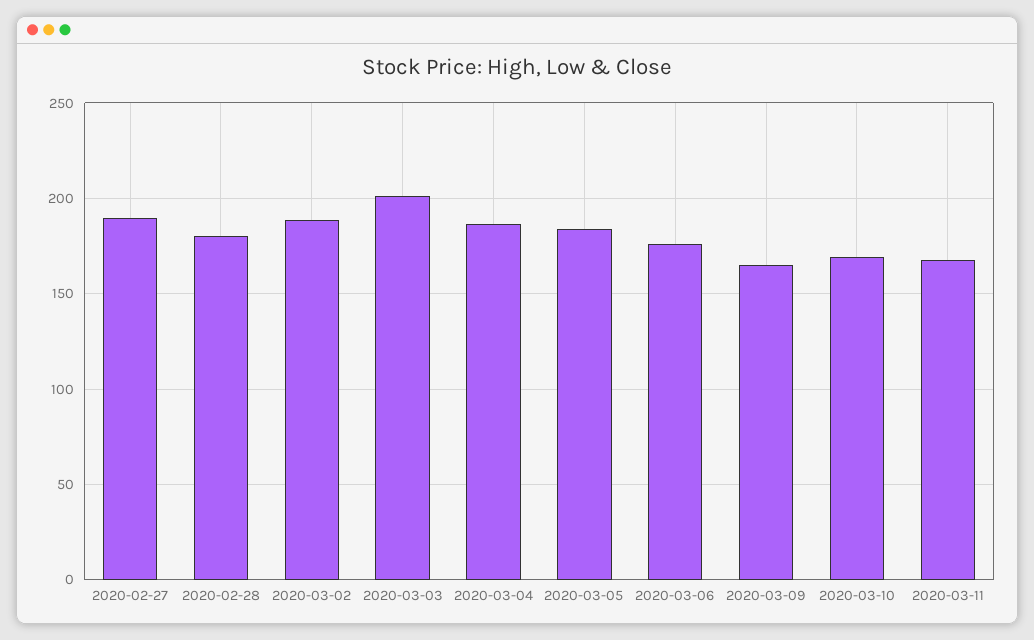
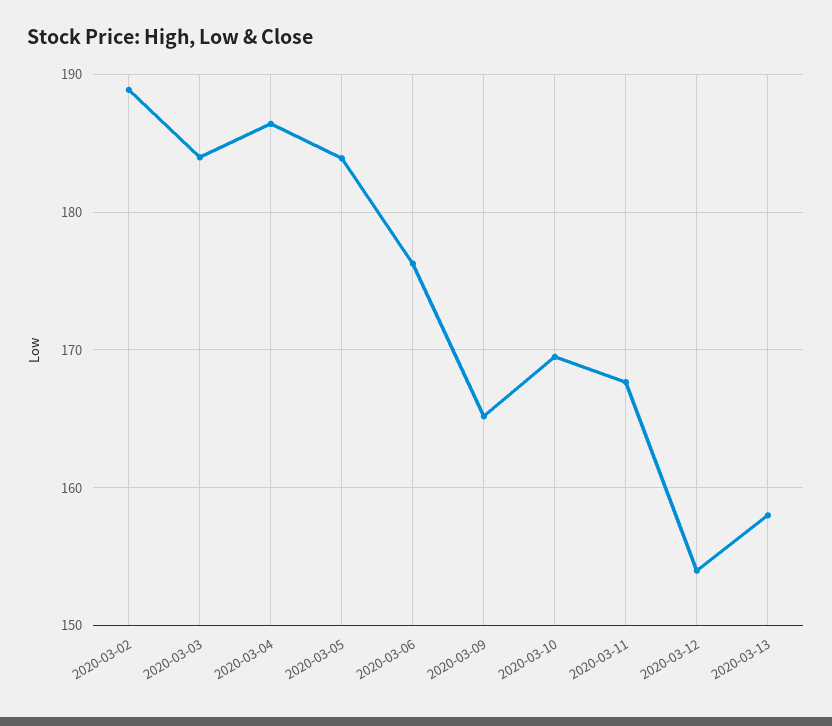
2020-02-27: 190 -> none
2020-02-28: 180 -> none
2020-03-03: 200 -> 184
2020-03-12: none -> 154
2020-03-13: none -> 158

